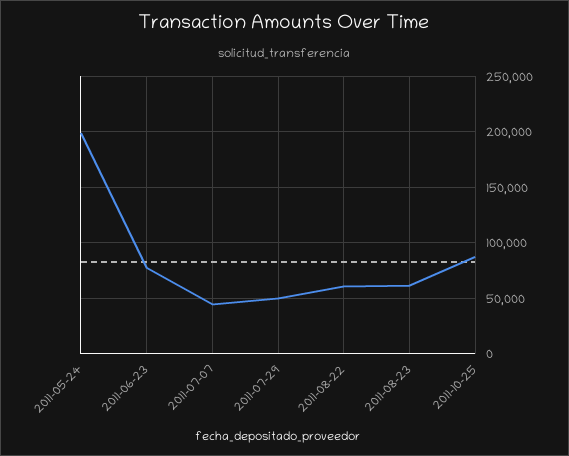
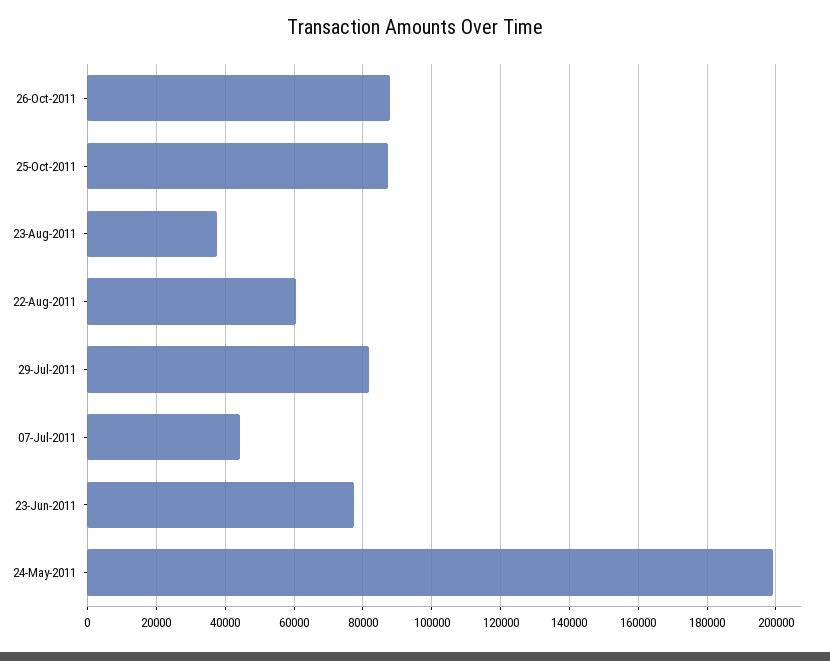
2011-07-29: 50000 -> 82000
2011-08-23: 60000 -> 38000
26-Oct-2011: none -> 88000

